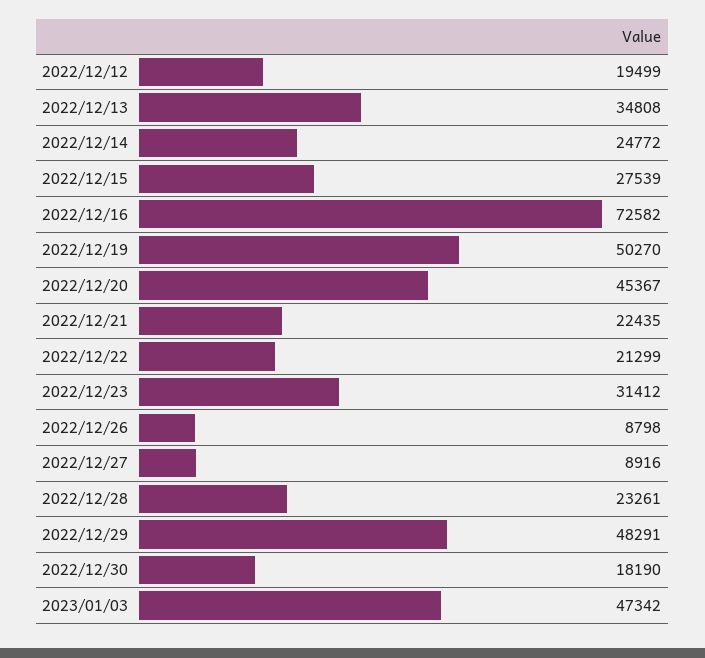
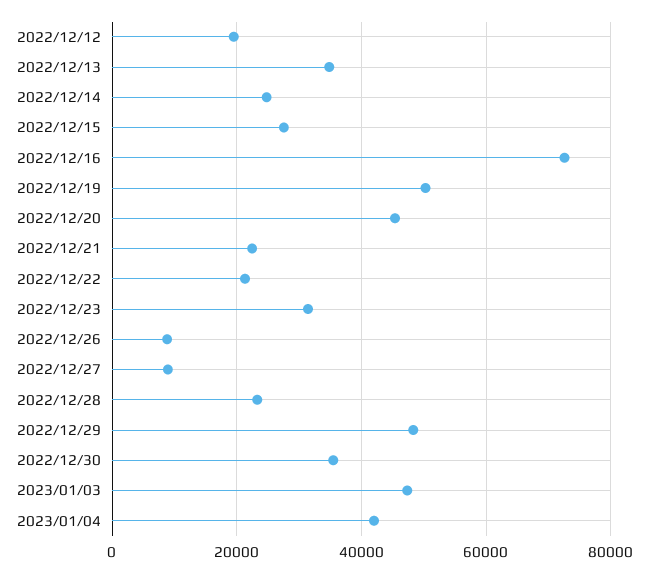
2022/12/30: 18190 -> 36000
2023/01/04: none -> 42000

